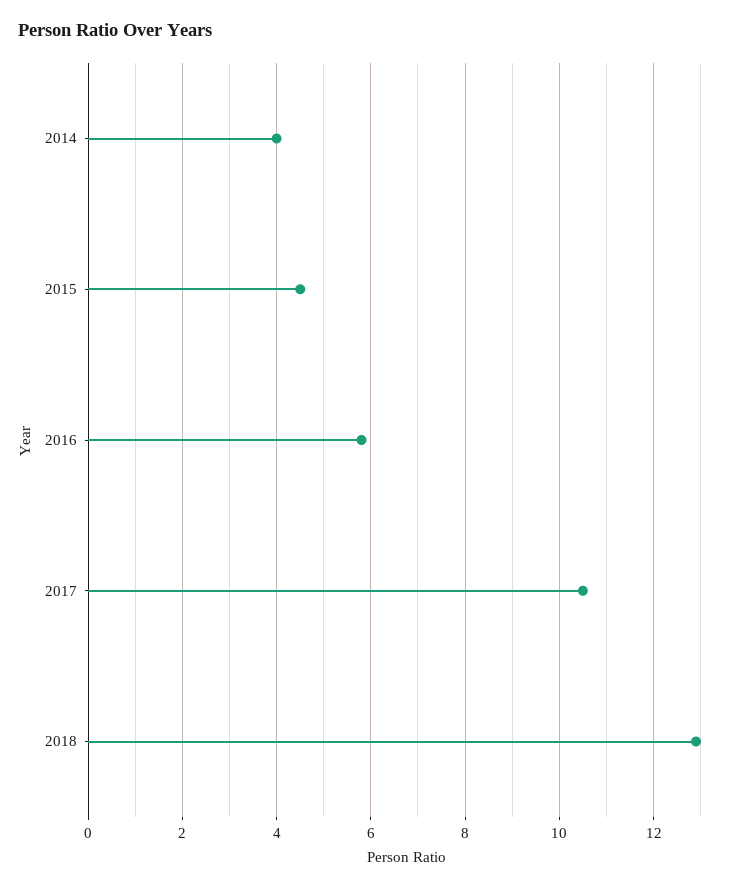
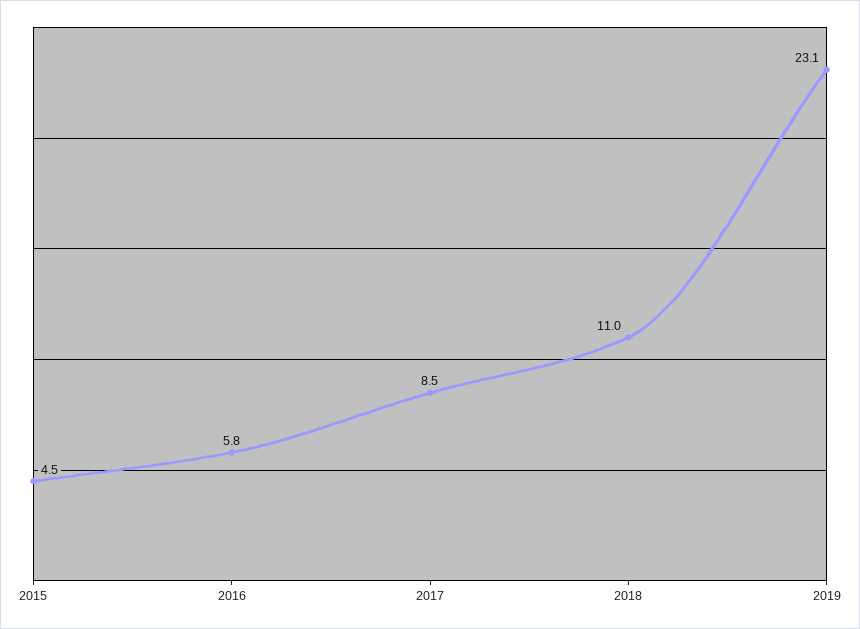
2014: 4 -> none
2017: 10.5 -> 8.5
2018: 13 -> 11
2019: none -> 23.1

